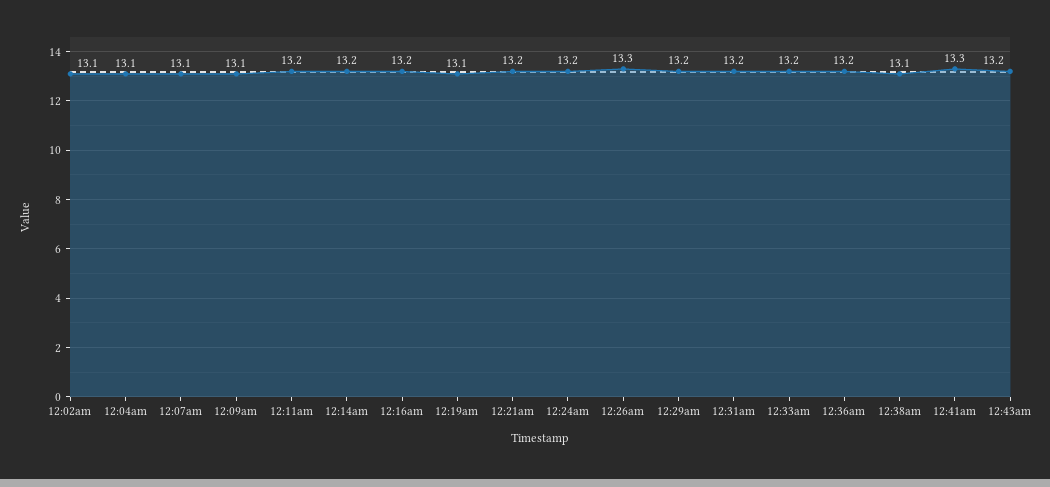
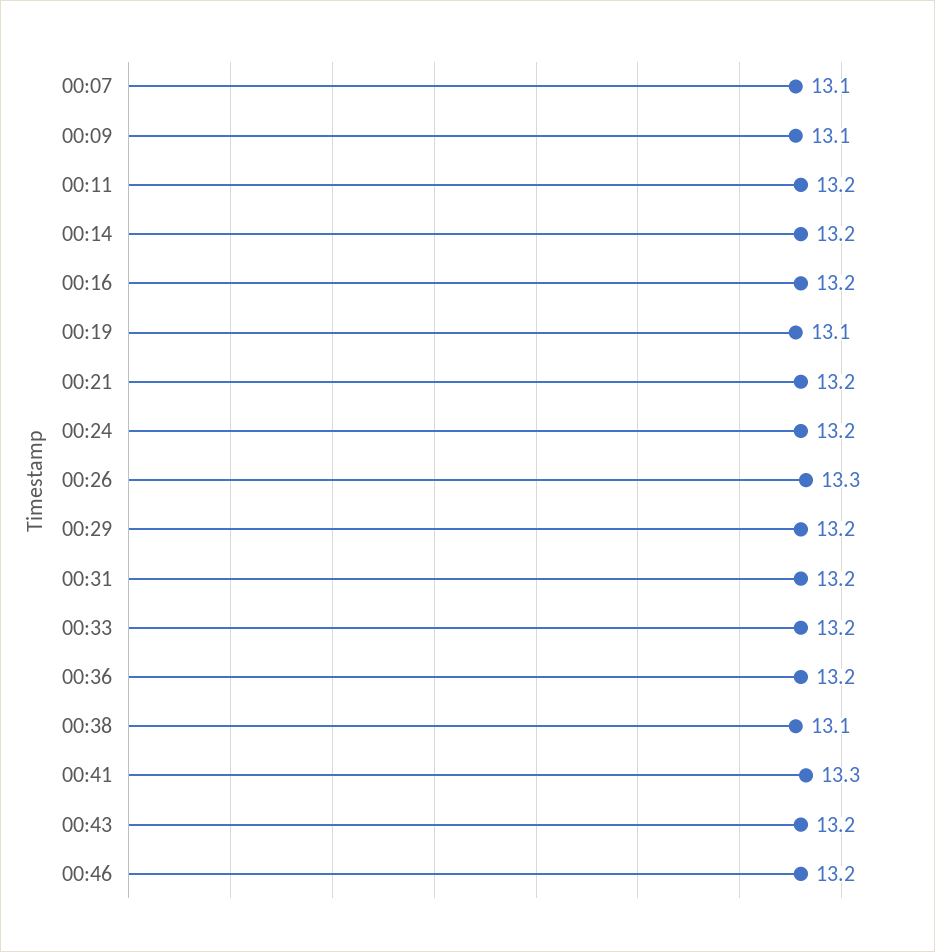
12:02am: 13.1 -> none
12:04am: 13.1 -> none
00:46: none -> 13.2

